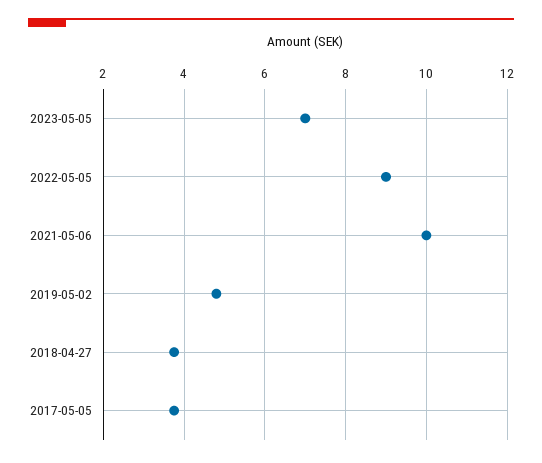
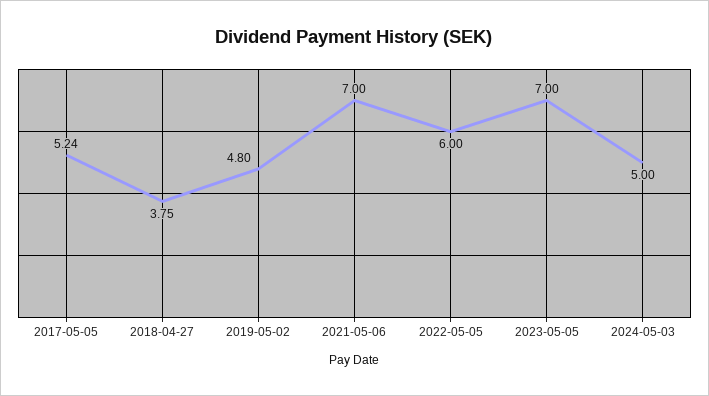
2022-05-05: 9 -> 6
2021-05-06: 10 -> 7
2017-05-05: 3.8 -> 5.24
2024-05-03: none -> 5

